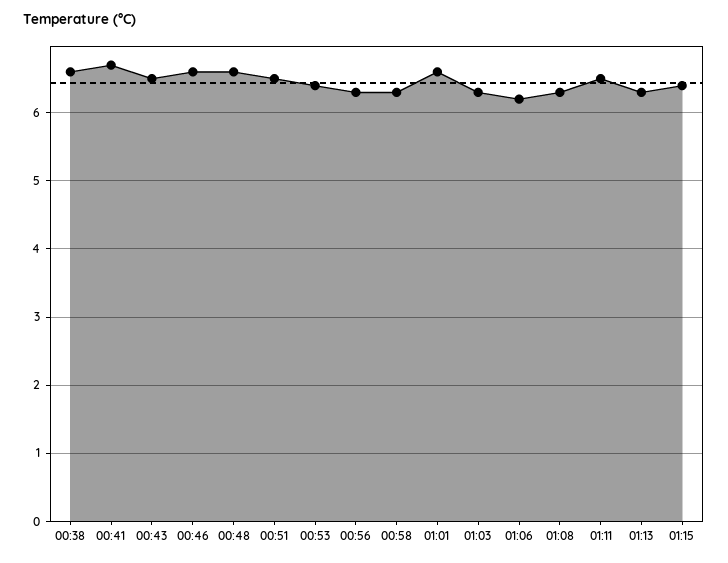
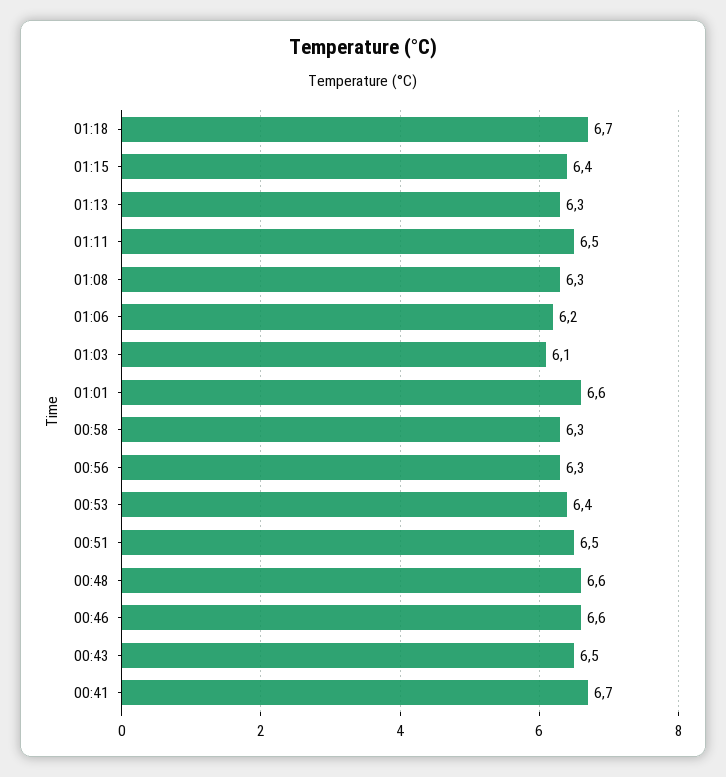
00:38: 6.6 -> none
01:03: 6.3 -> 6.1
01:18: none -> 6.7

